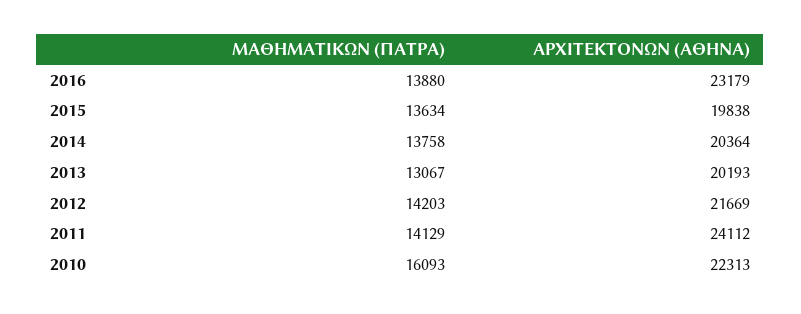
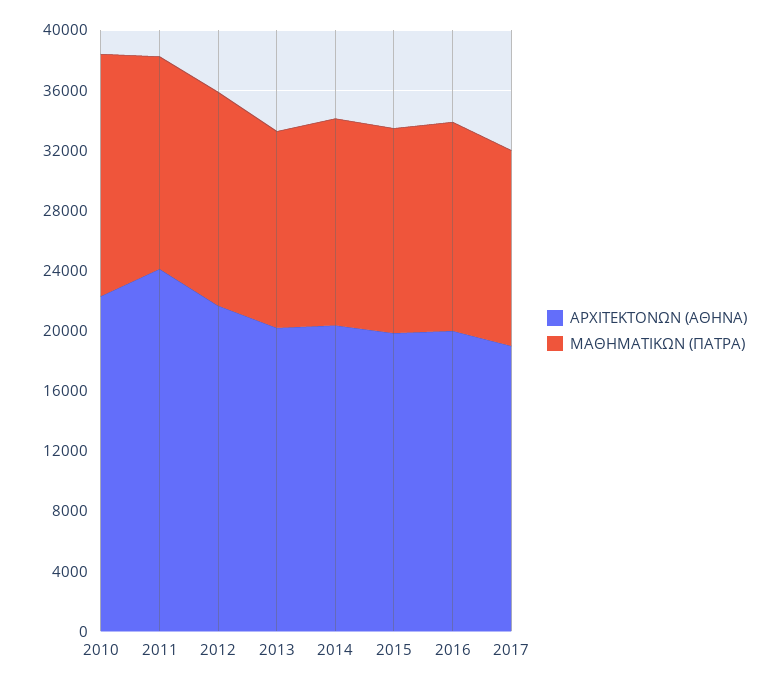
ΑΡΧΙΤΕΚΤΟΝΩΝ (ΑΘΗΝΑ), 2016: 23179 -> 20000
ΑΡΧΙΤΕΚΤΟΝΩΝ (ΑΘΗΝΑ), 2017: none -> 19000
ΜΑΘΗΜΑΤΙΚΩΝ (ΠΑΤΡΑ), 2017: none -> 13000

